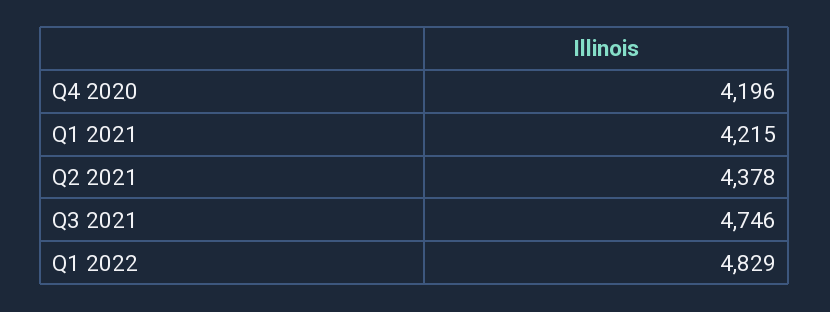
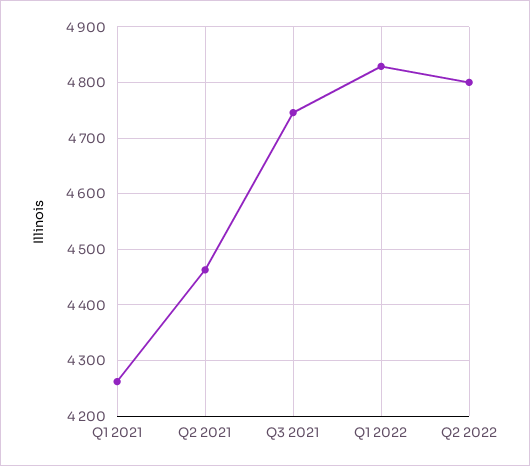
Q4 2020: 4196 -> none
Q1 2021: 4215 -> 4260
Q2 2021: 4378 -> 4460
Q2 2022: none -> 4800

